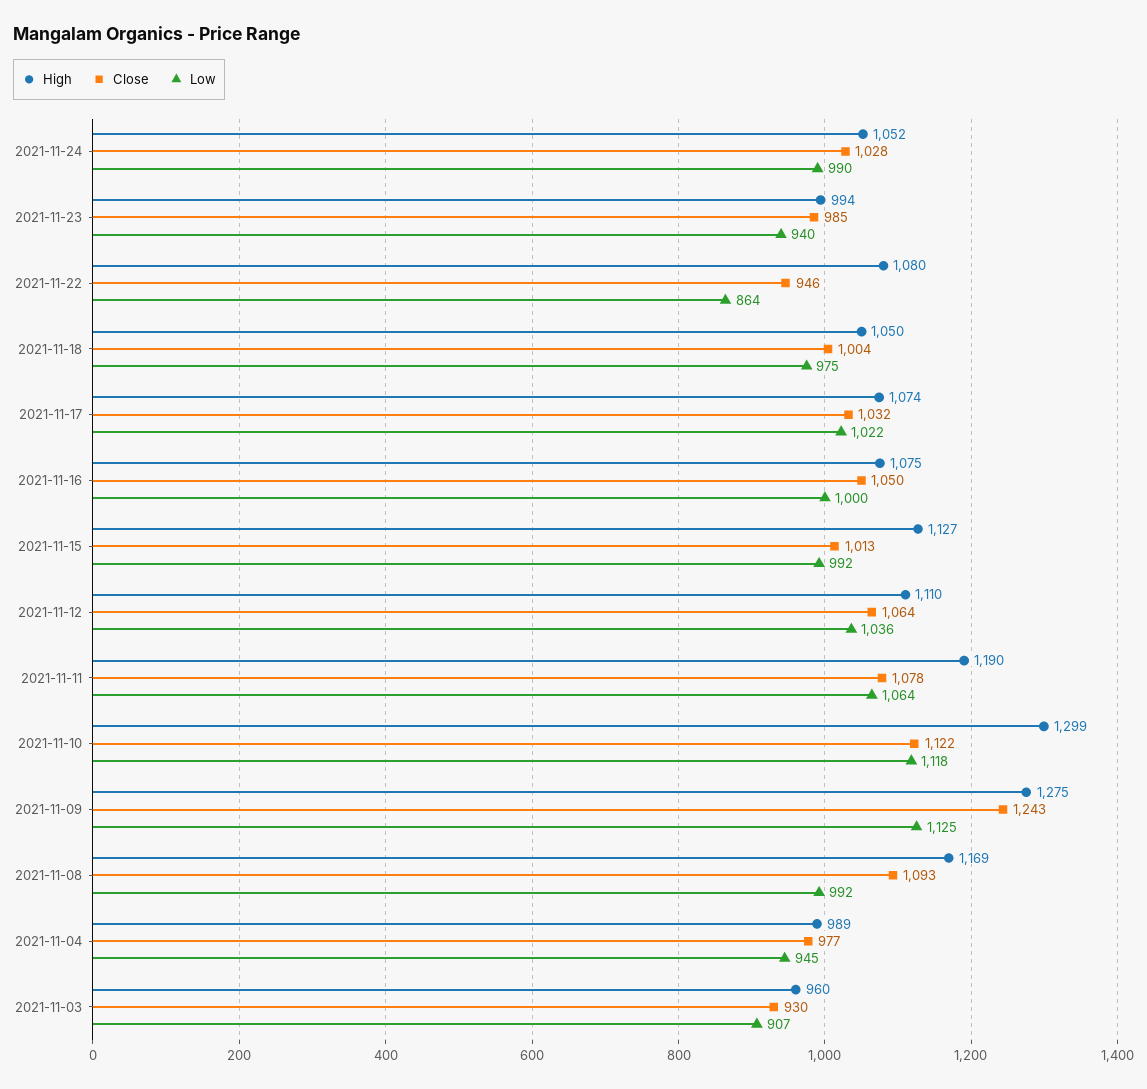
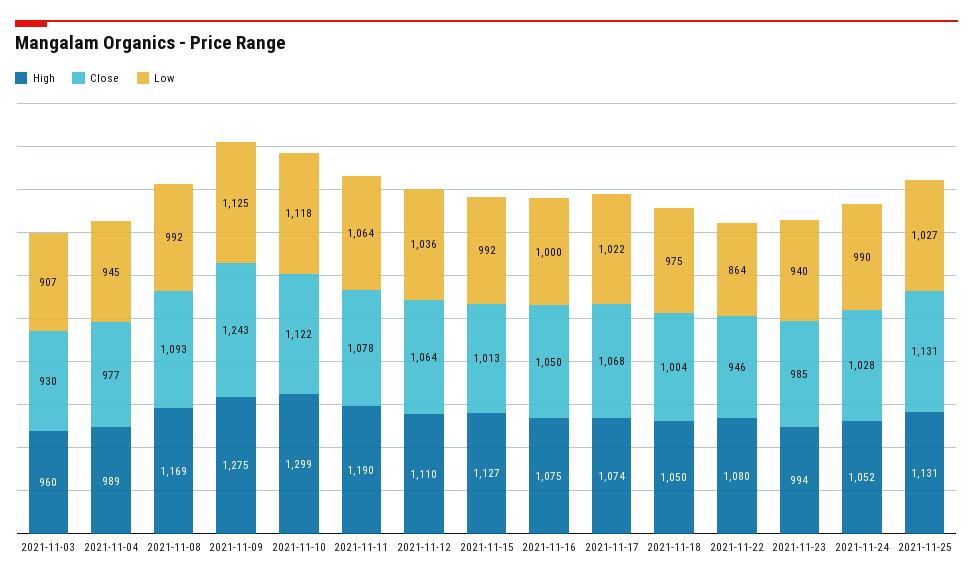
Close, 2021-11-17: 1032 -> 1068
High, 2021-11-25: none -> 1131
Close, 2021-11-25: none -> 1131
Low, 2021-11-25: none -> 1027

